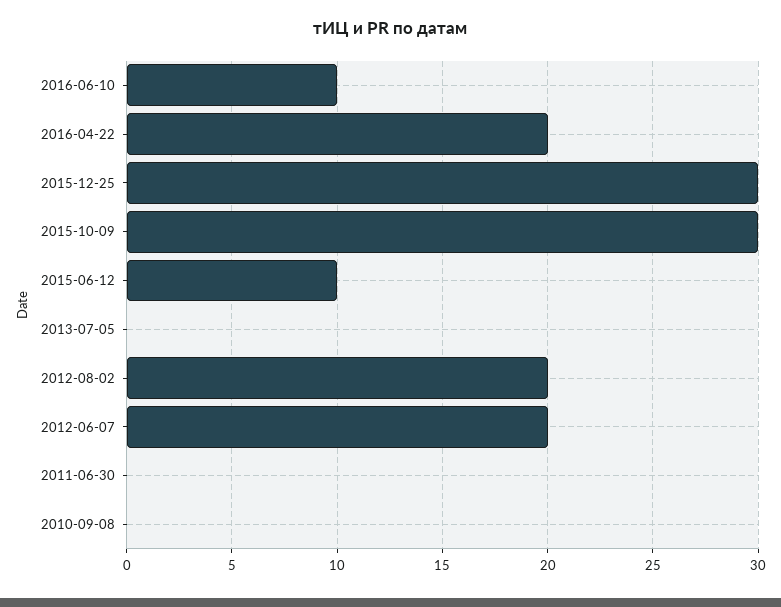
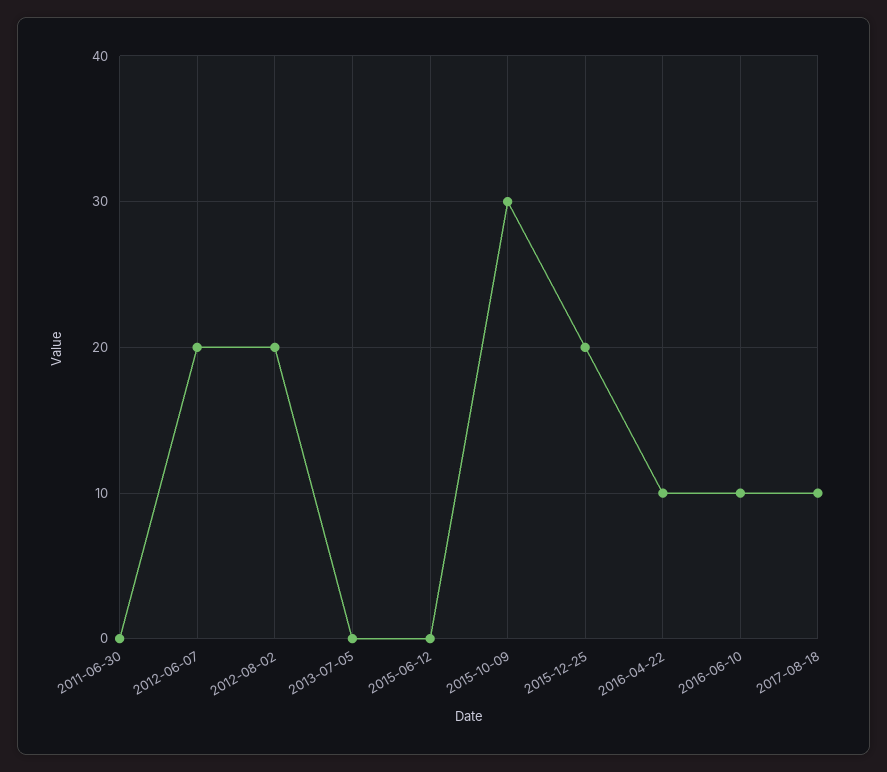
2016-04-22: 20 -> 10
2015-12-25: 30 -> 20
2015-06-12: 10 -> 0
2010-09-08: 0 -> none
2017-08-18: none -> 10

